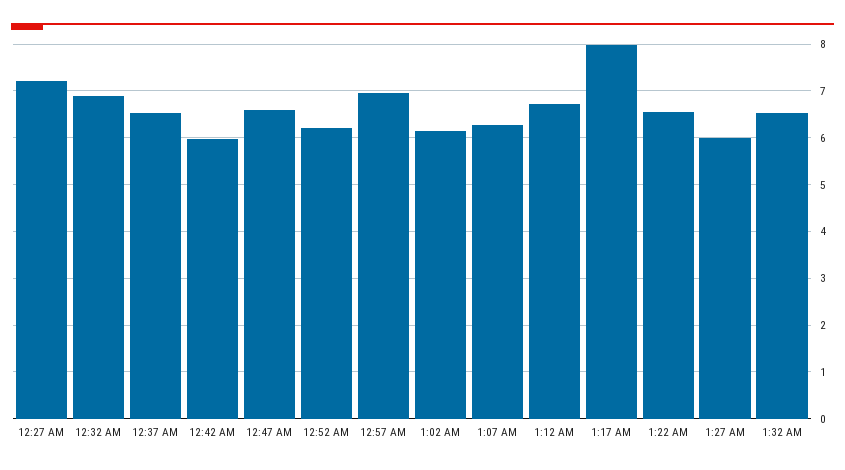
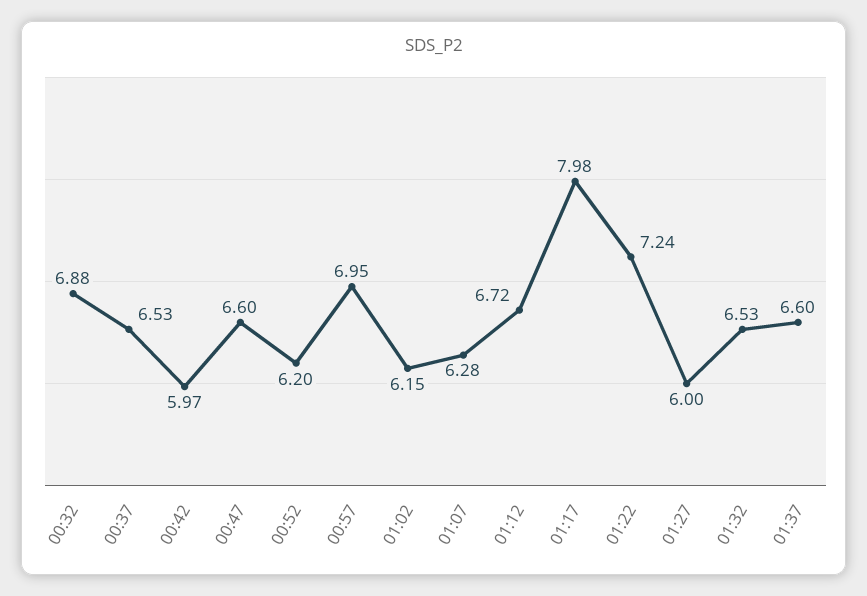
12:27 AM: 7.2 -> none
1:22 AM: 6.6 -> 7.24
01:37: none -> 6.6

